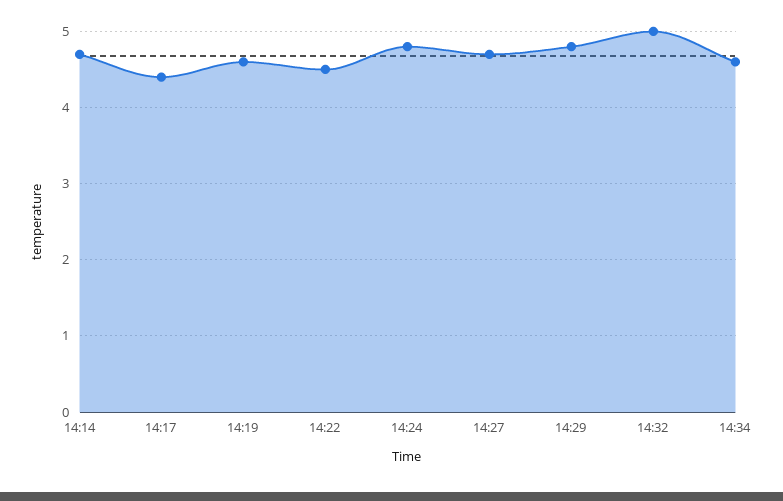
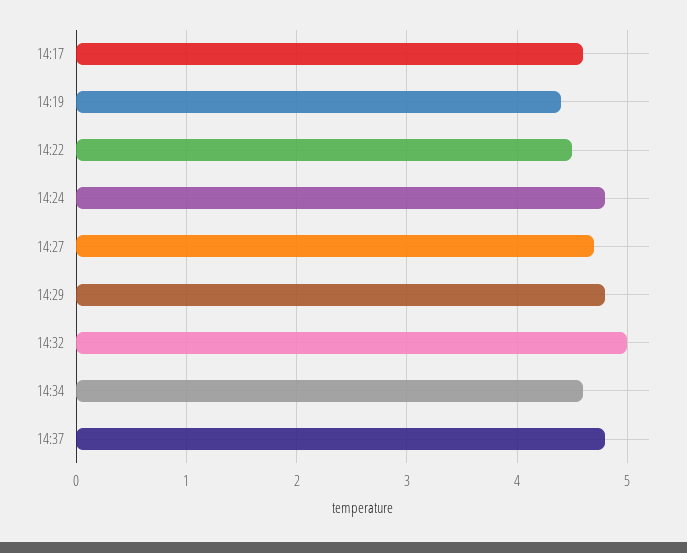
14:14: 4.7 -> none
14:17: 4.4 -> 4.6
14:19: 4.6 -> 4.4
14:37: none -> 4.8

